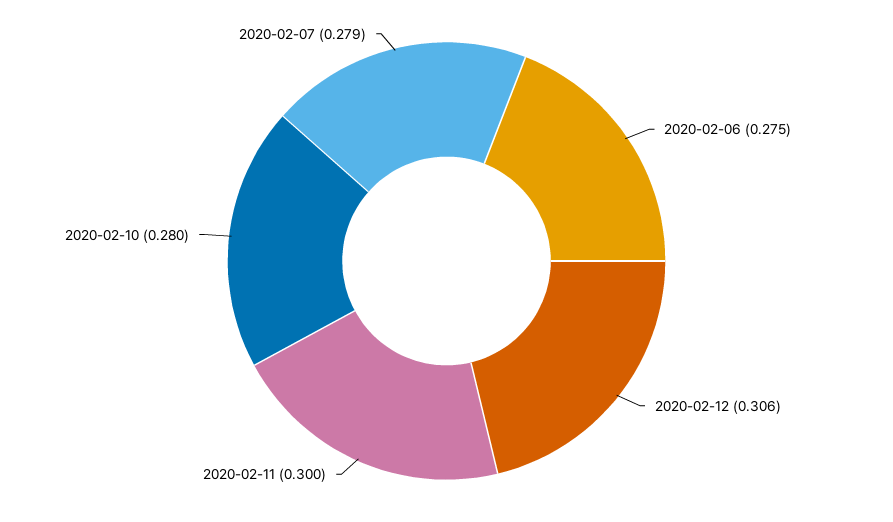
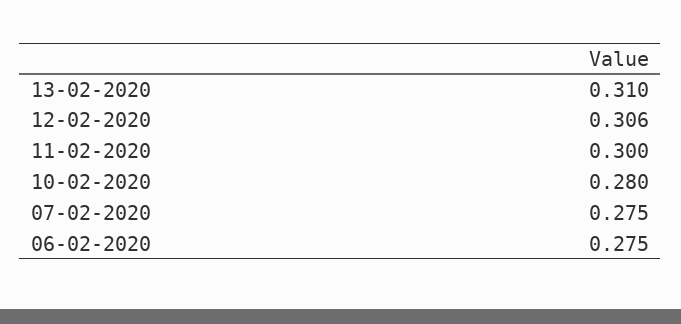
2020-02-07: 0.279 -> 0.275
13-02-2020: none -> 0.31

